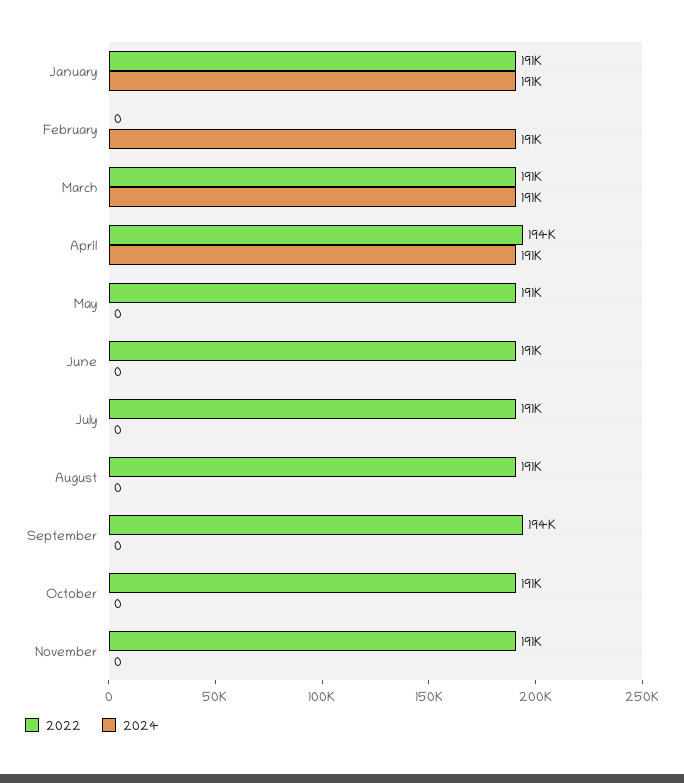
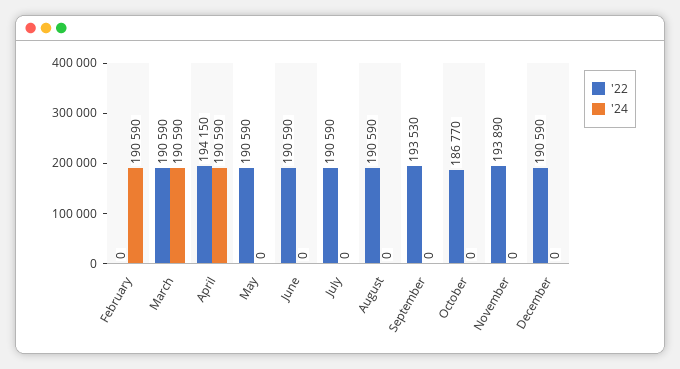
2022, January: 191000 -> none
2024, January: 191000 -> none
2022, October: 191000 -> 186770
2022, November: 191000 -> 193890
2022, December: none -> 190590
2024, December: none -> 0

